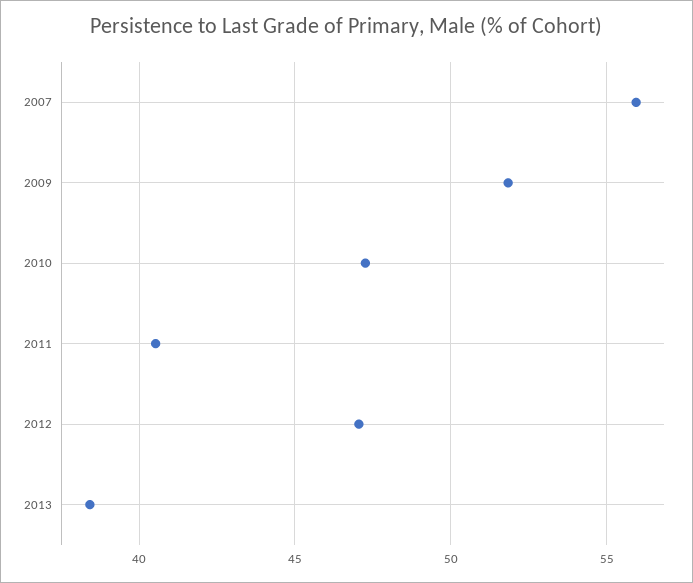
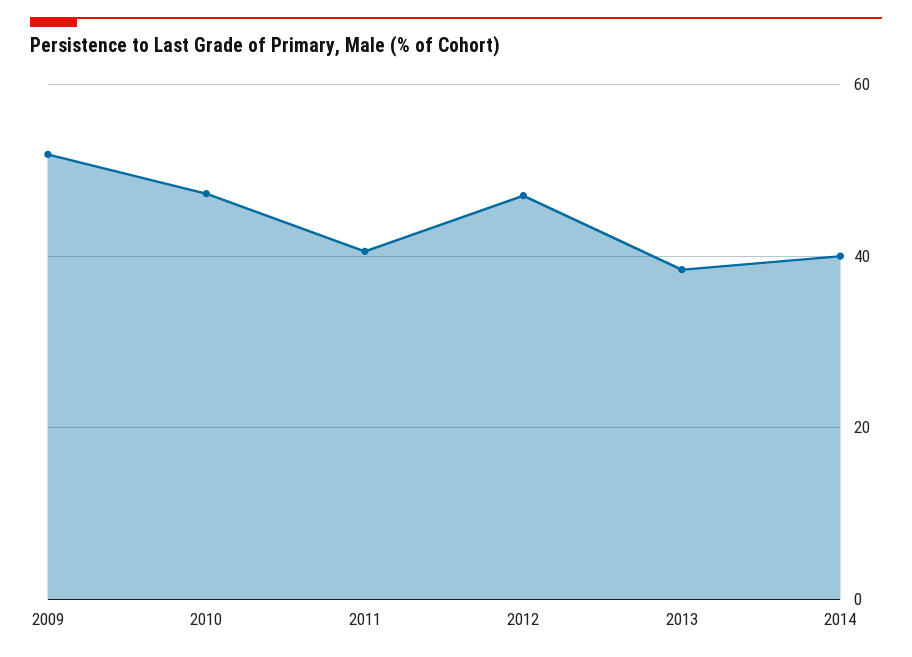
2007: 56 -> none
2014: none -> 40

